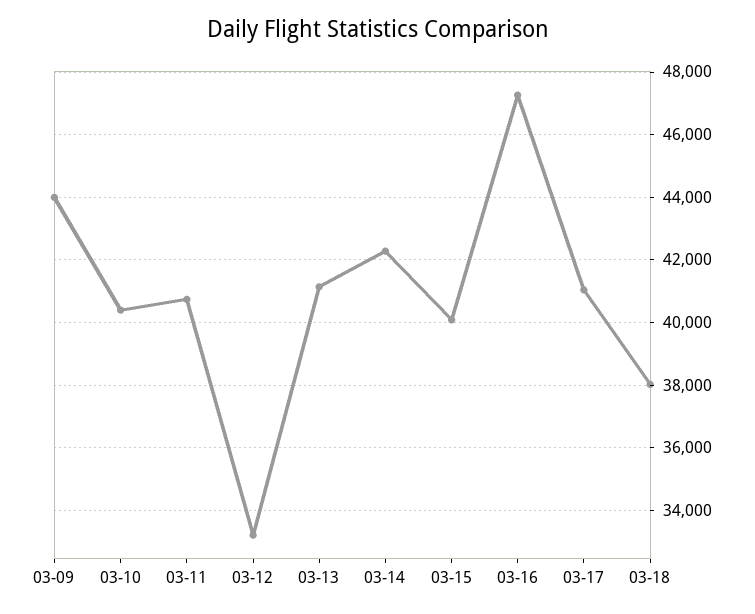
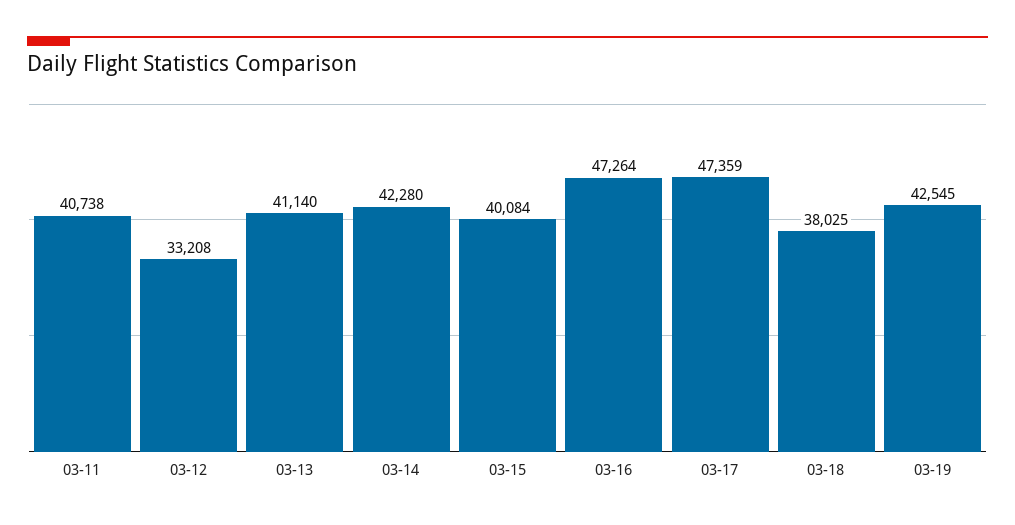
03-09: 44000 -> none
03-10: 40400 -> none
03-17: 41000 -> 47359
03-19: none -> 42545

